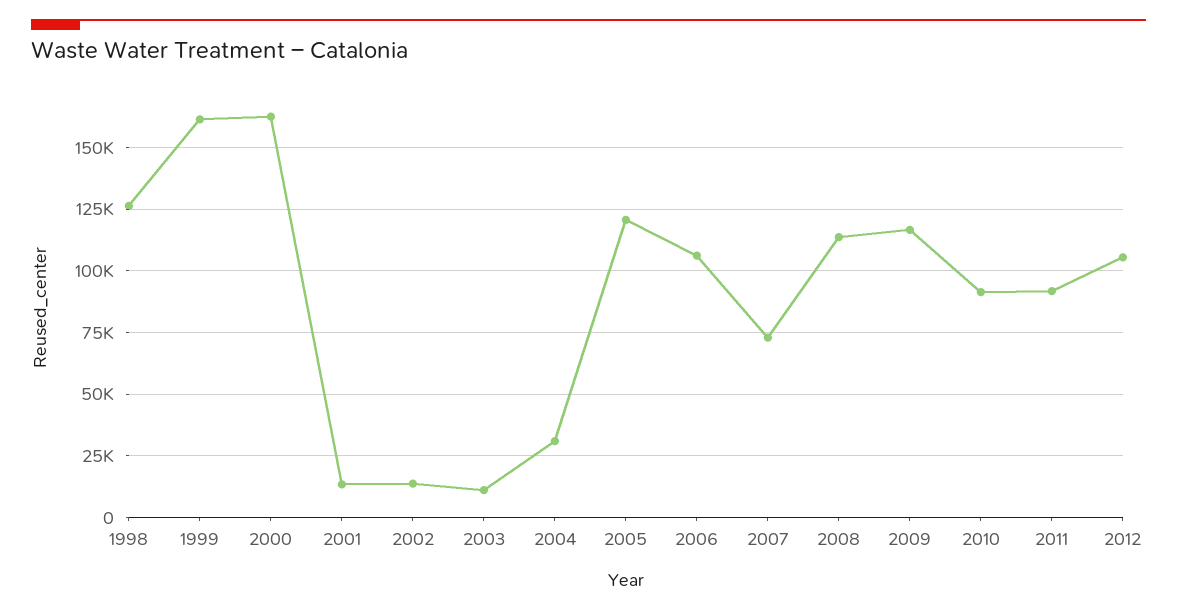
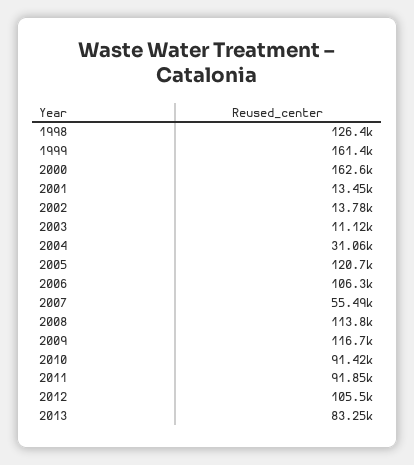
2007: 72500 -> 55490
2013: none -> 83250

